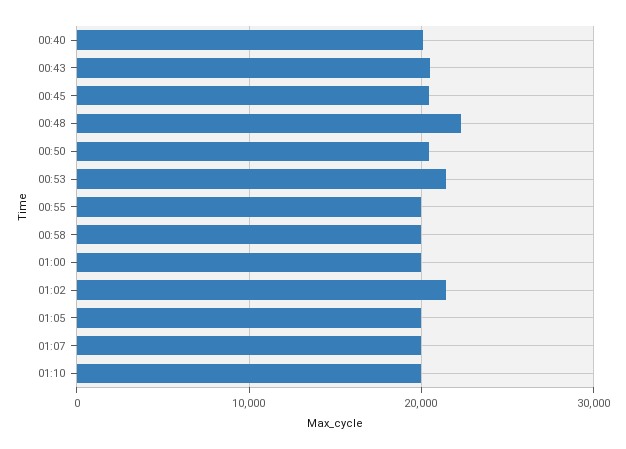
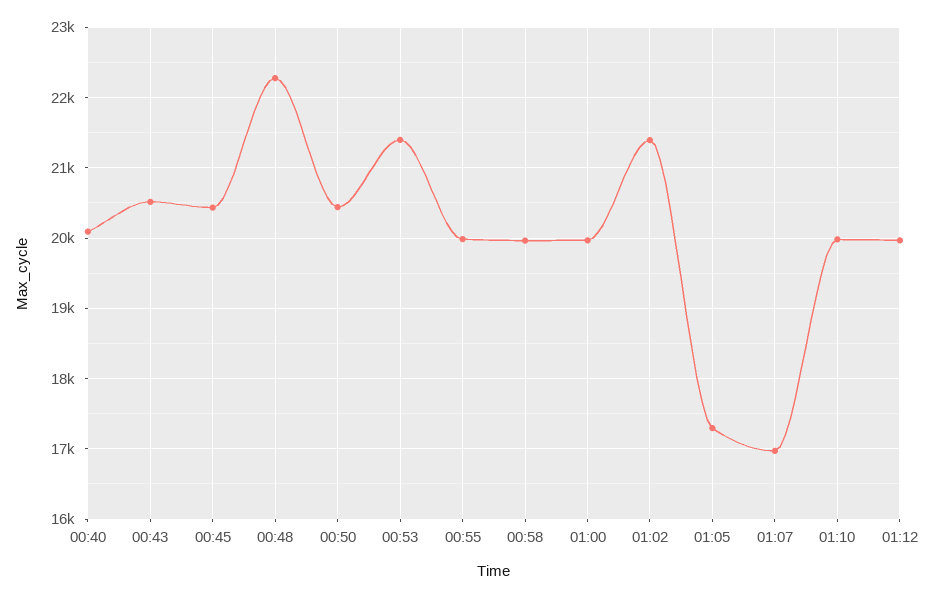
01:05: 20000 -> 17300
01:07: 20000 -> 17000
01:12: none -> 20000

